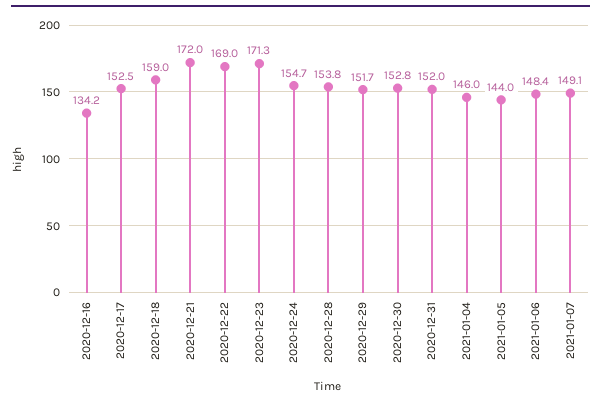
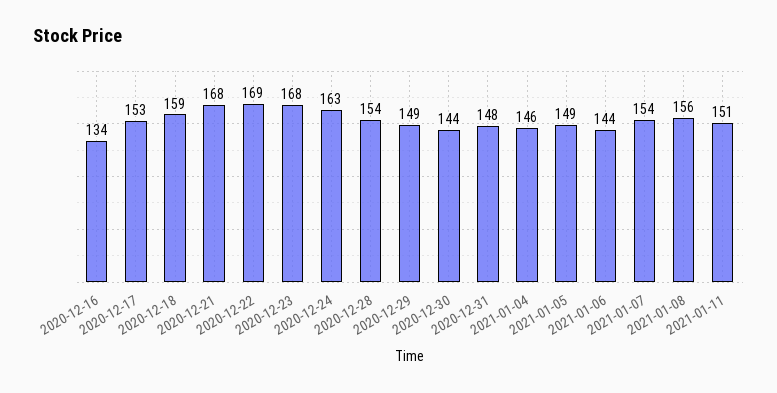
2020-12-21: 172 -> 168
2020-12-23: 171.3 -> 168
2020-12-24: 154.7 -> 163
2020-12-29: 151.7 -> 149
2020-12-30: 152.8 -> 144
2020-12-31: 152 -> 148
2021-01-05: 144 -> 149
2021-01-06: 148.4 -> 144
2021-01-07: 149.1 -> 154
2021-01-08: none -> 156
2021-01-11: none -> 151

